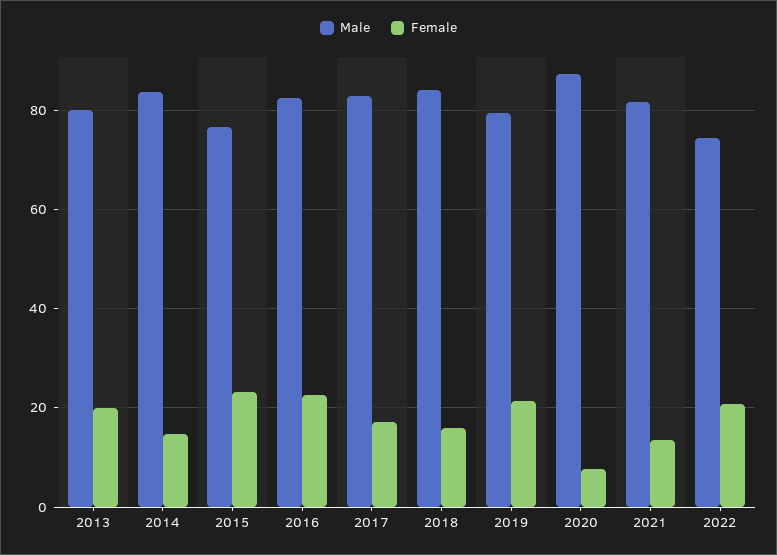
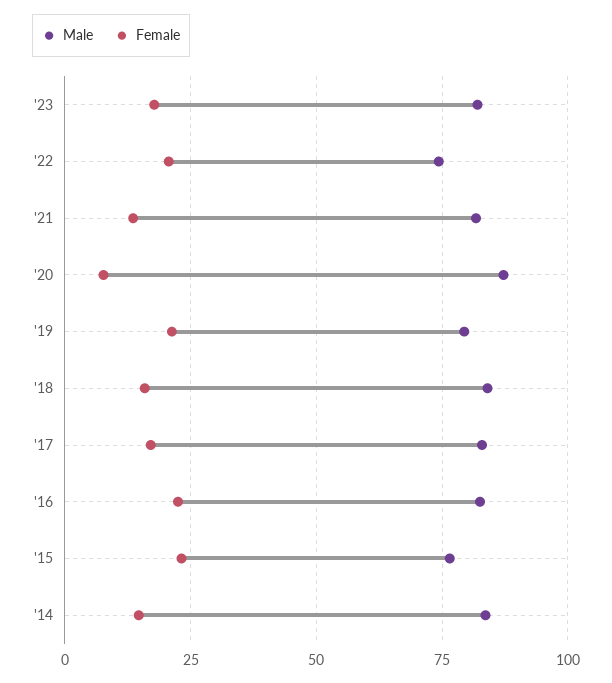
Male, 2013: 80 -> none
Female, 2013: 20 -> none
Male, '23: none -> 82.5
Female, '23: none -> 17.5

